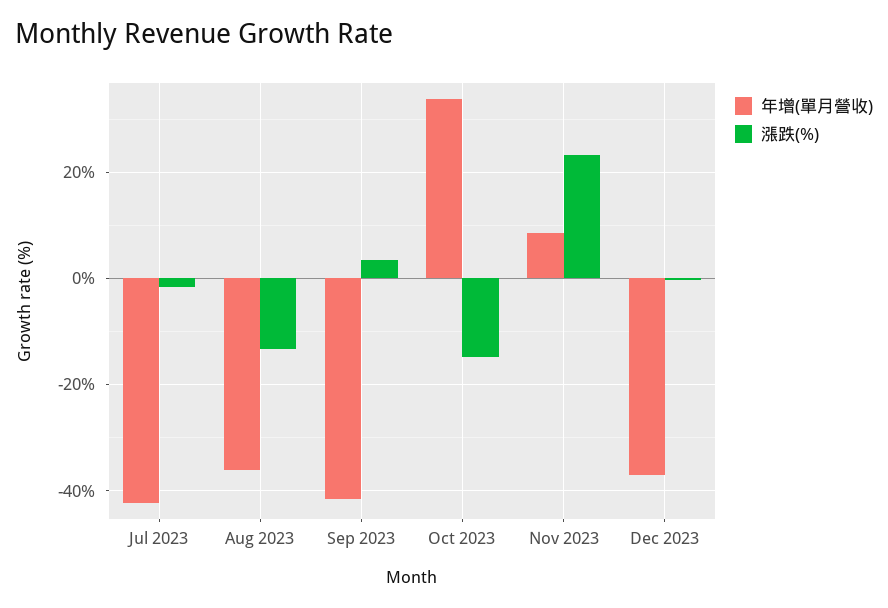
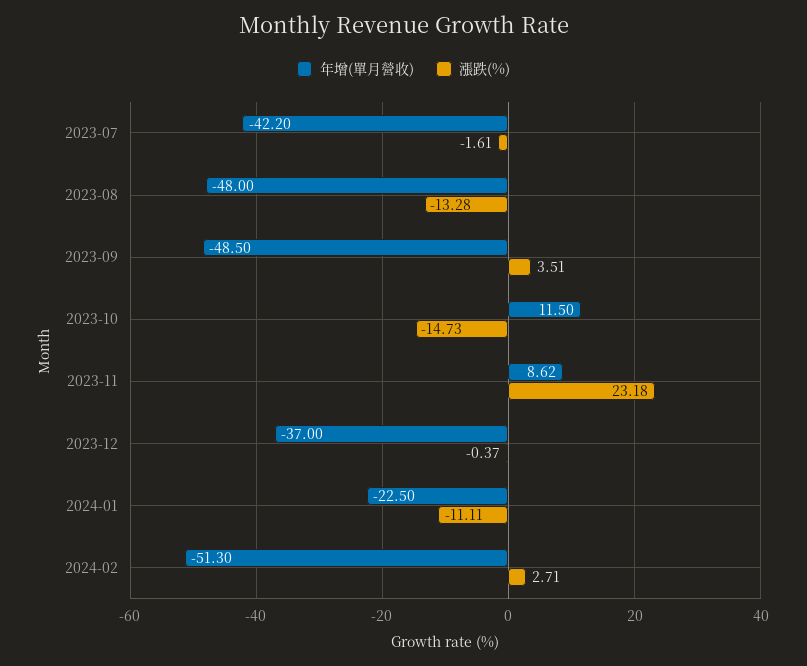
年增(單月營收), Aug 2023: -36 -> -48
年增(單月營收), Sep 2023: -42 -> -48.5
年增(單月營收), Oct 2023: 34 -> 11.5
年增(單月營收), 2024-01: none -> -22.5
漲跌(%), 2024-01: none -> -11.11
年增(單月營收), 2024-02: none -> -51.3
漲跌(%), 2024-02: none -> 2.71

